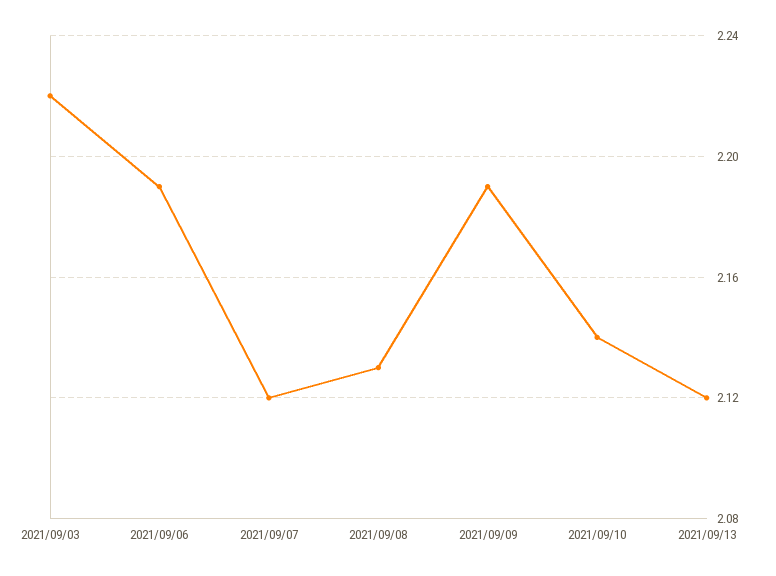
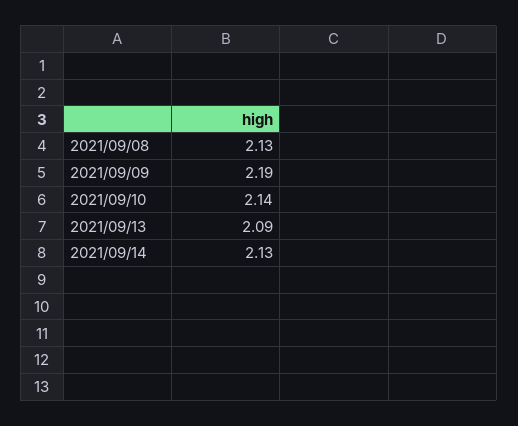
2021/09/03: 2.22 -> none
2021/09/06: 2.19 -> none
2021/09/07: 2.12 -> none
2021/09/13: 2.12 -> 2.09
2021/09/14: none -> 2.13

